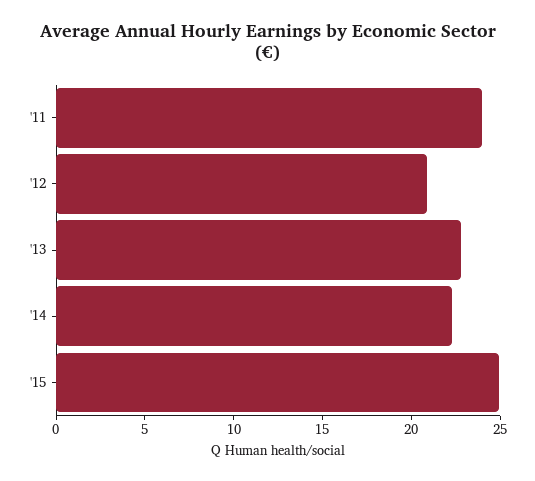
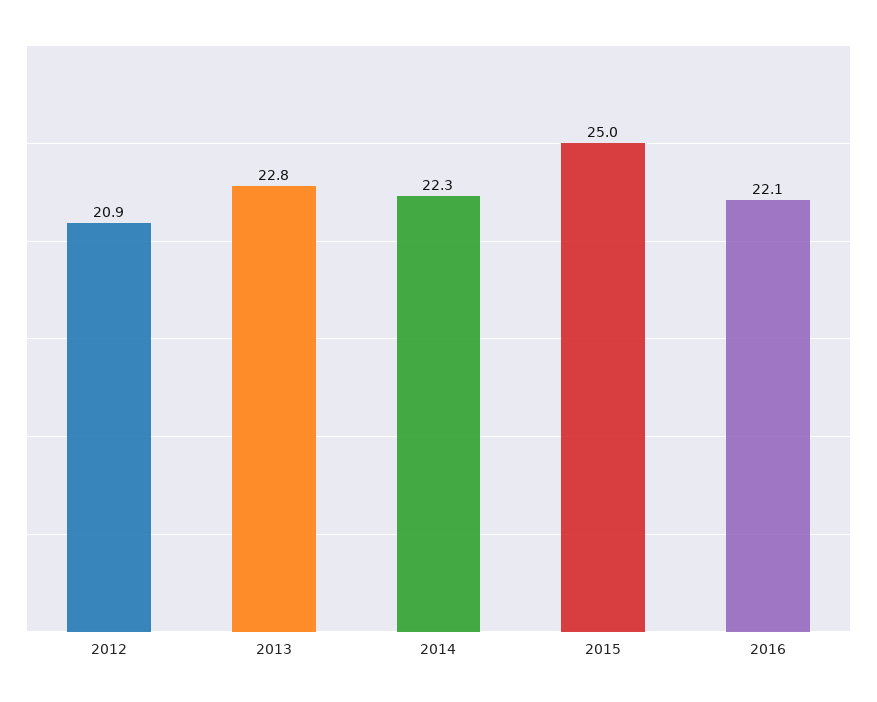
'11: 24 -> none
2016: none -> 22.1

